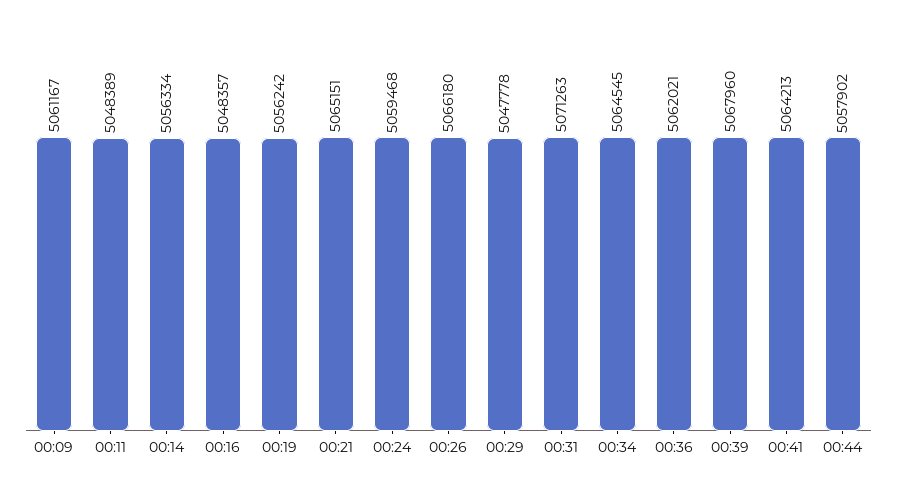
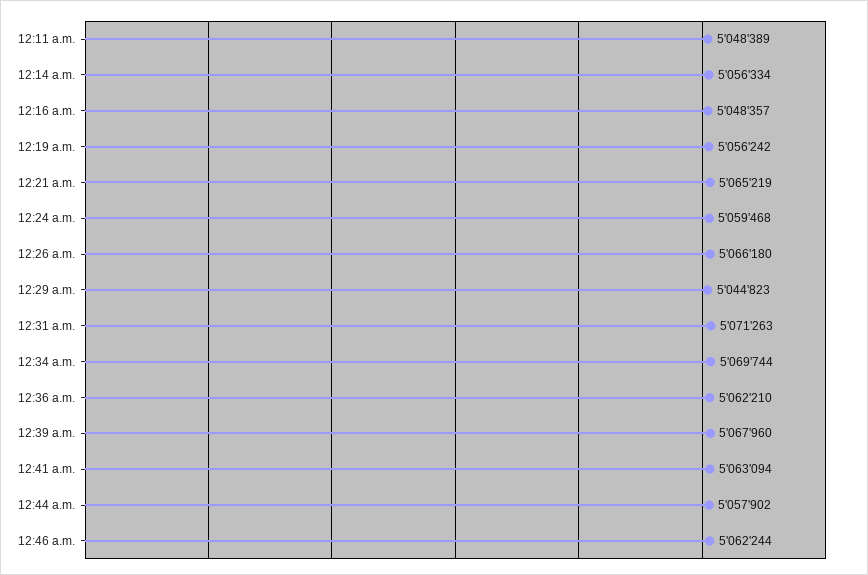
00:09: 5061167 -> none
00:21: 5065151 -> 5065219
00:29: 5047778 -> 5044823
00:34: 5064545 -> 5069744
00:36: 5062021 -> 5062210
00:41: 5064213 -> 5063094
12:46 a.m.: none -> 5062244

